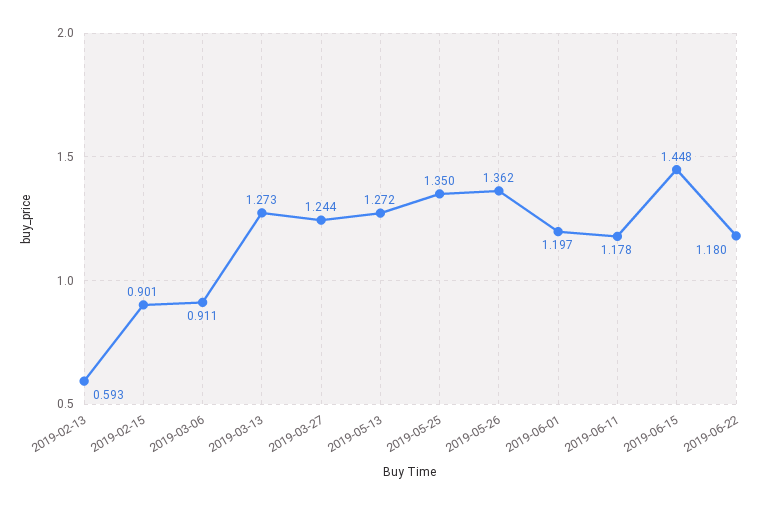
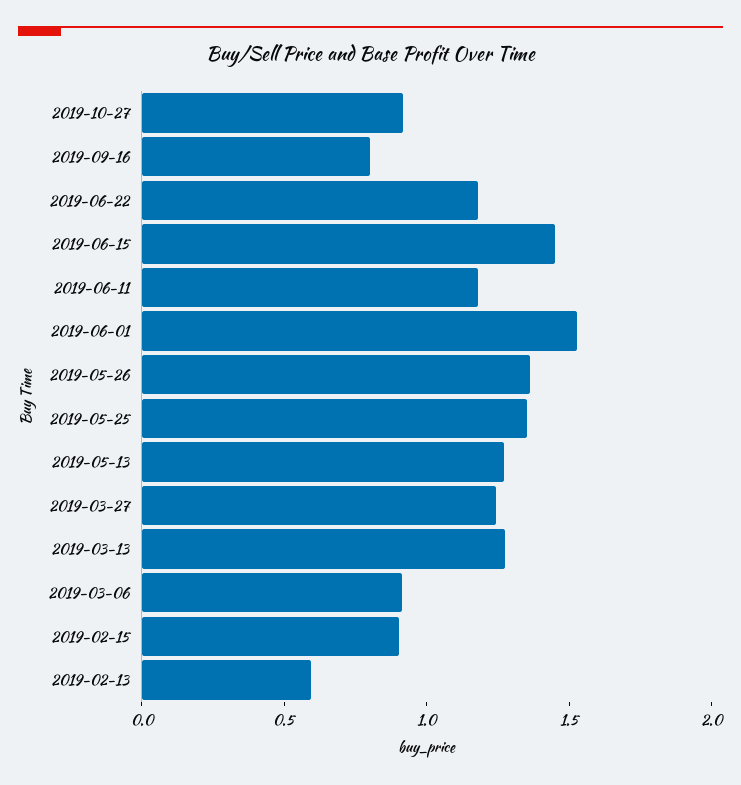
2019-06-01: 1.197 -> 1.5
2019-10-27: none -> 0.9
2019-09-16: none -> 0.8

